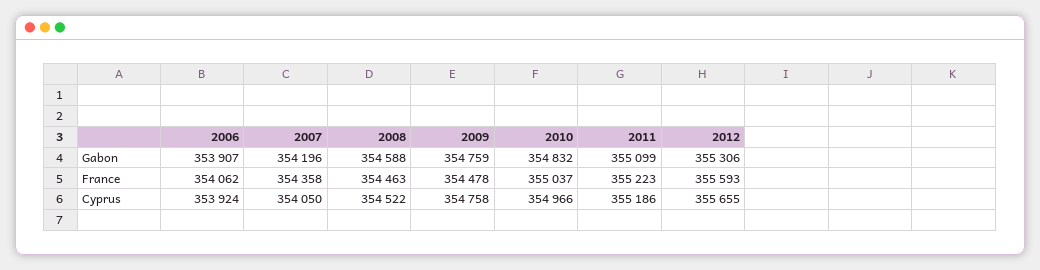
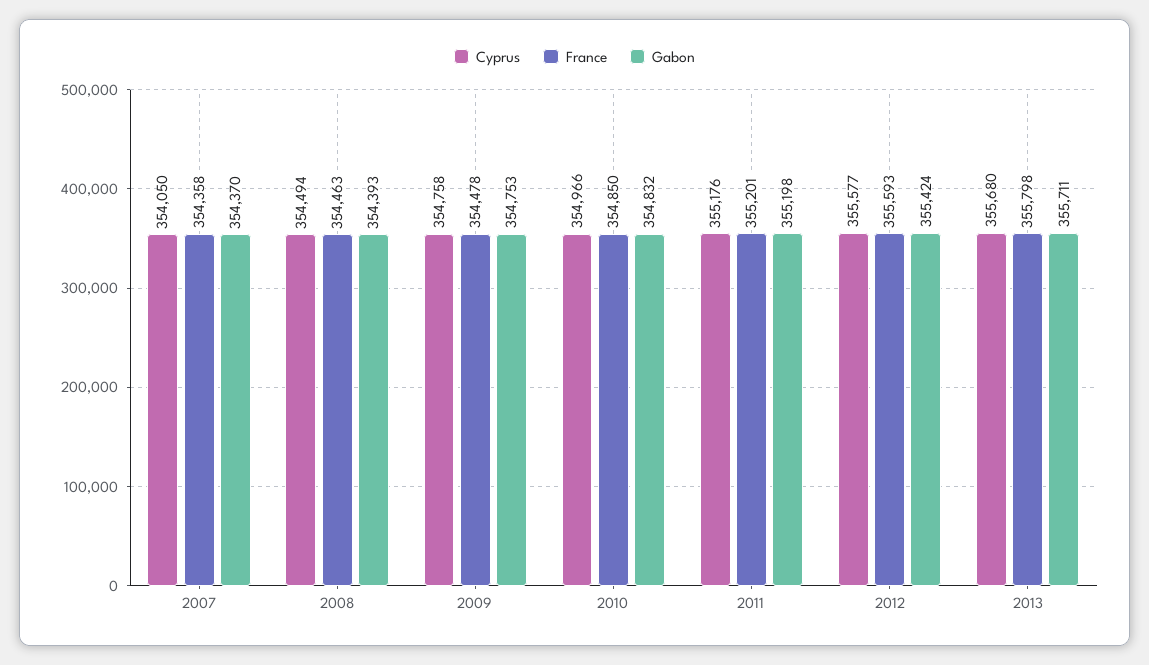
Gabon, 2006: 353907 -> none
Gabon, 2007: 354196 -> 354370
Gabon, 2008: 354588 -> 354393
Gabon, 2009: 354759 -> 354753
Gabon, 2011: 355099 -> 355198
Gabon, 2012: 355306 -> 355424
France, 2006: 354062 -> none
France, 2010: 355037 -> 354850
France, 2011: 355223 -> 355201
Cyprus, 2006: 353924 -> none
Cyprus, 2008: 354522 -> 354494
Cyprus, 2011: 355186 -> 355176
Cyprus, 2012: 355655 -> 355577
Cyprus, 2013: none -> 355680
France, 2013: none -> 355798
Gabon, 2013: none -> 355711

